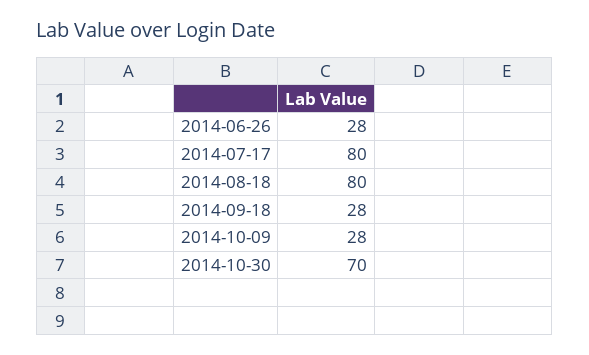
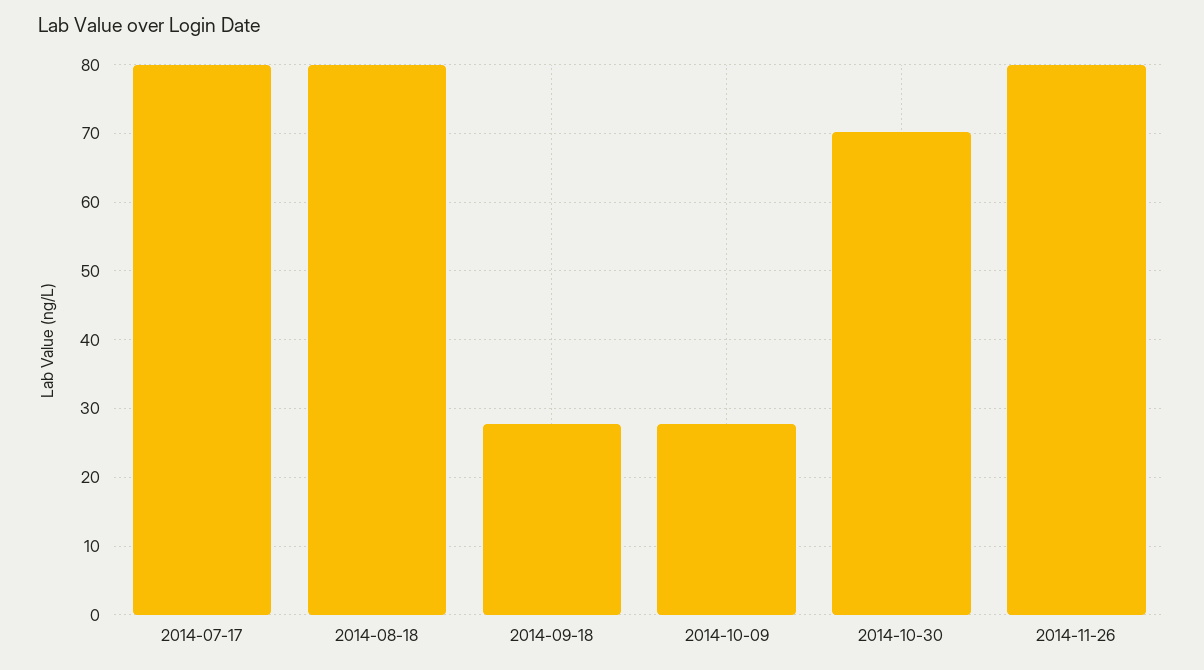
2014-06-26: 28 -> none
2014-11-26: none -> 80

